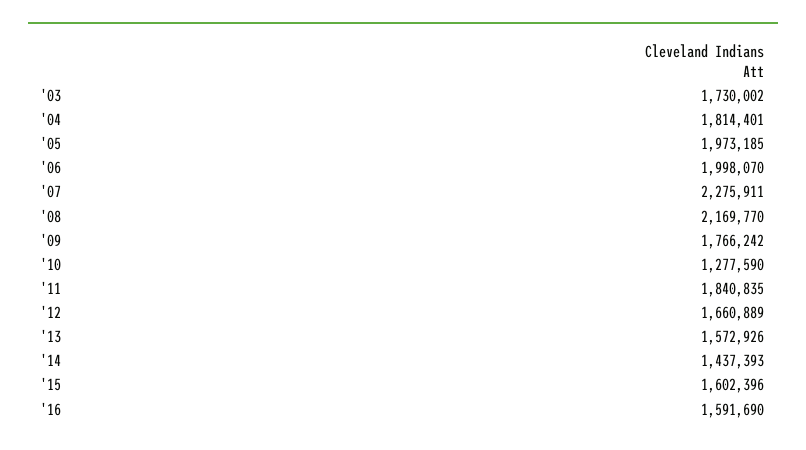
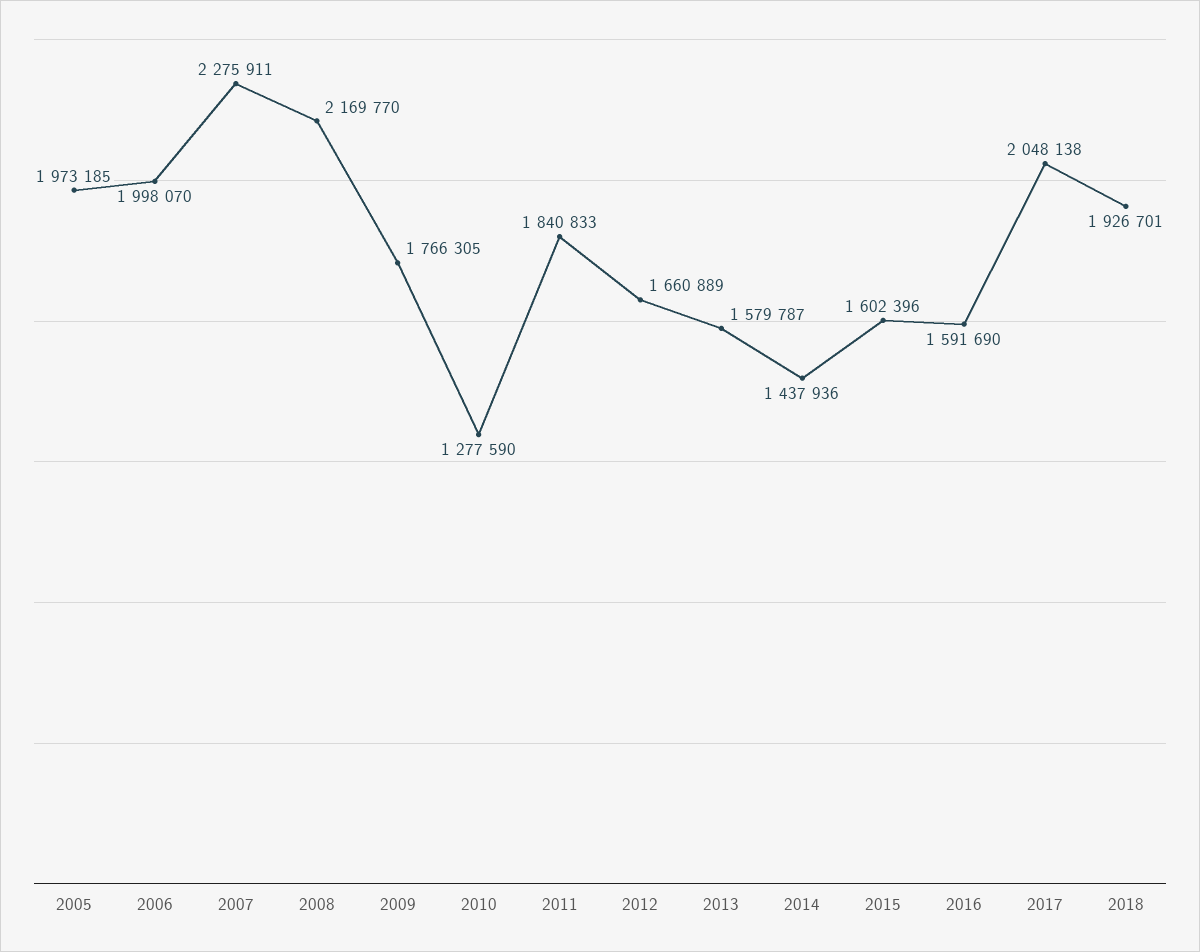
'03: 1730002 -> none
'04: 1814401 -> none
'09: 1766242 -> 1766305
'11: 1840835 -> 1840833
'13: 1572926 -> 1579787
'14: 1437393 -> 1437936
2017: none -> 2048138
2018: none -> 1926701

